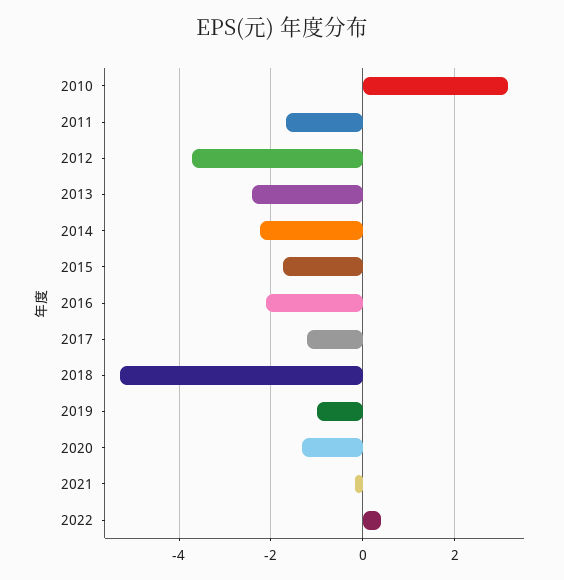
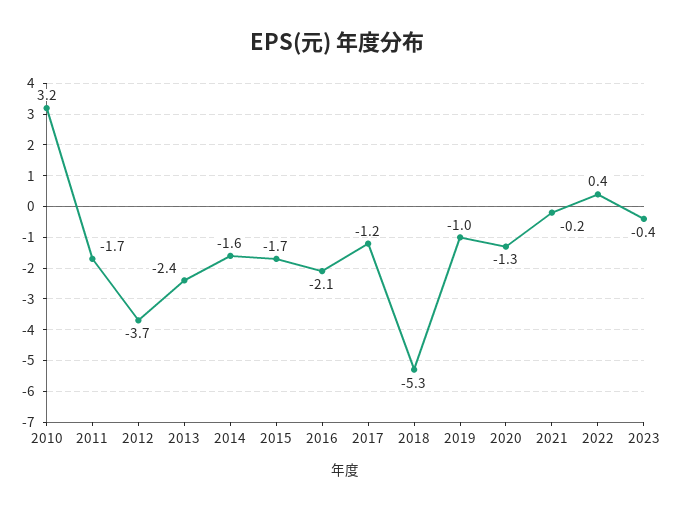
2014: -2.2 -> -1.6
2023: none -> -0.4

